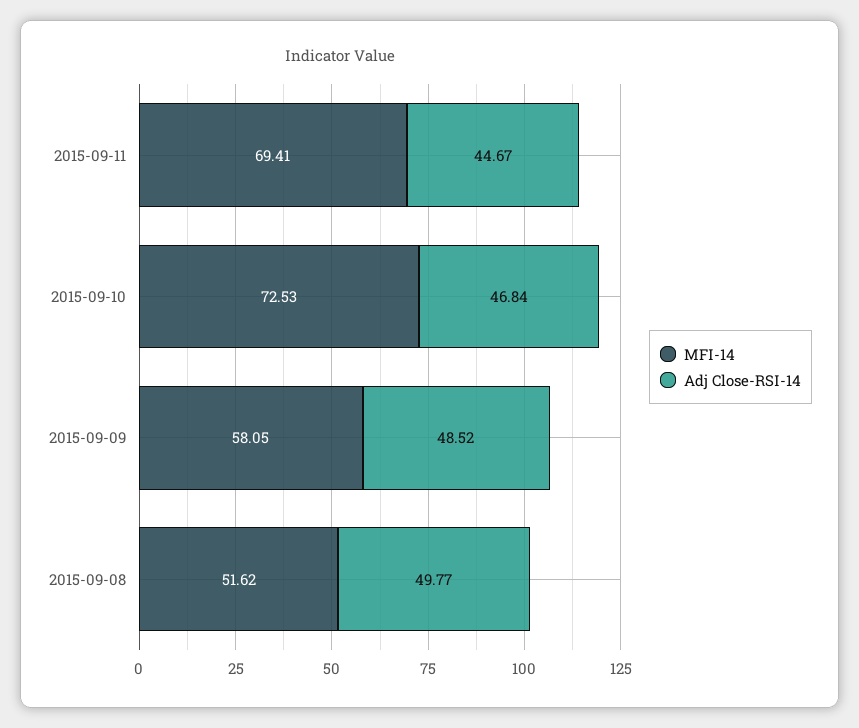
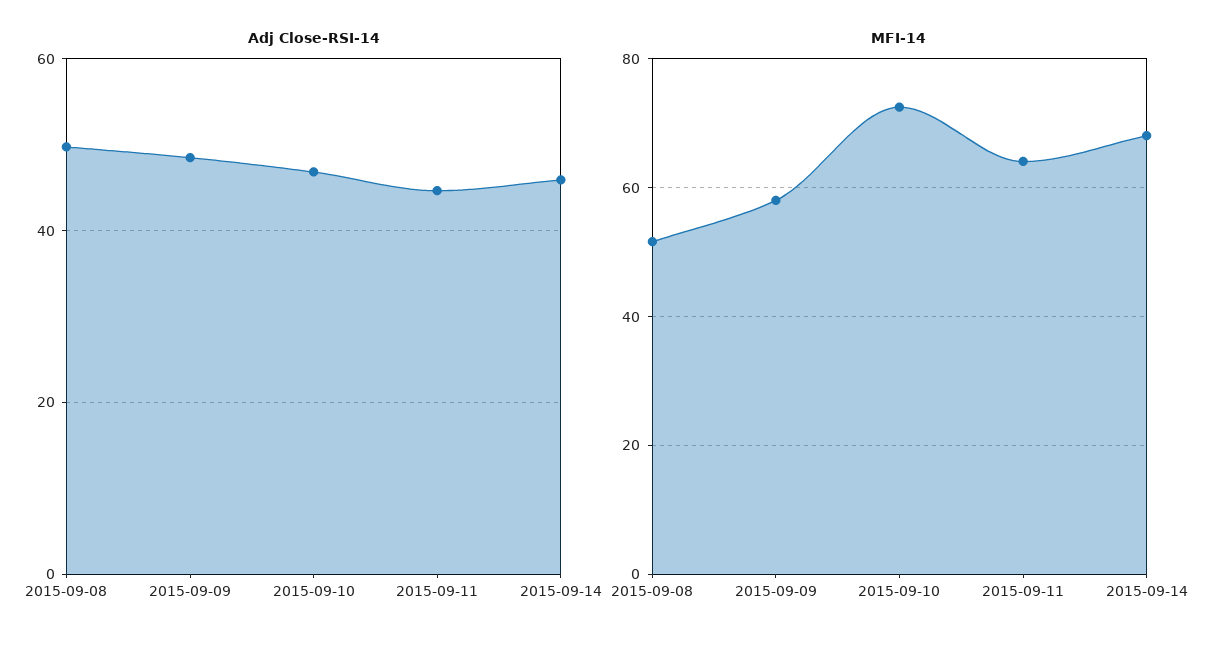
MFI-14, 2015-09-11: 69.41 -> 64
Adj Close-RSI-14, 2015-09-14: none -> 46
MFI-14, 2015-09-14: none -> 68

